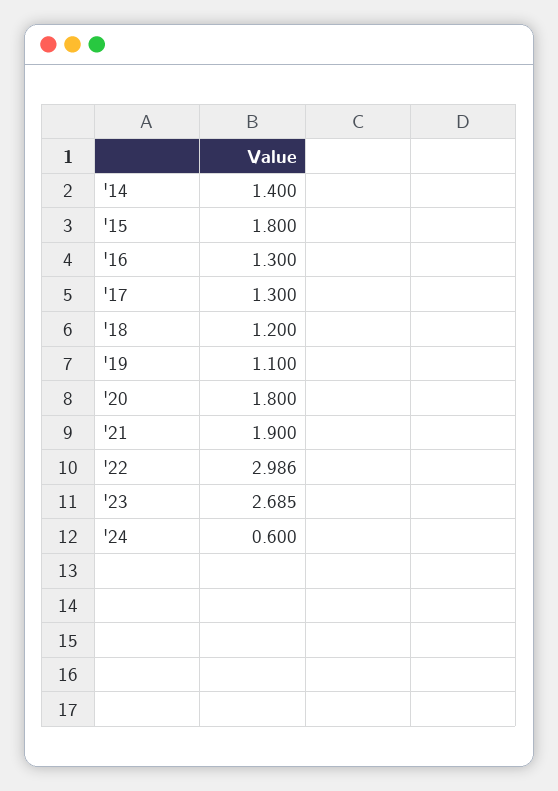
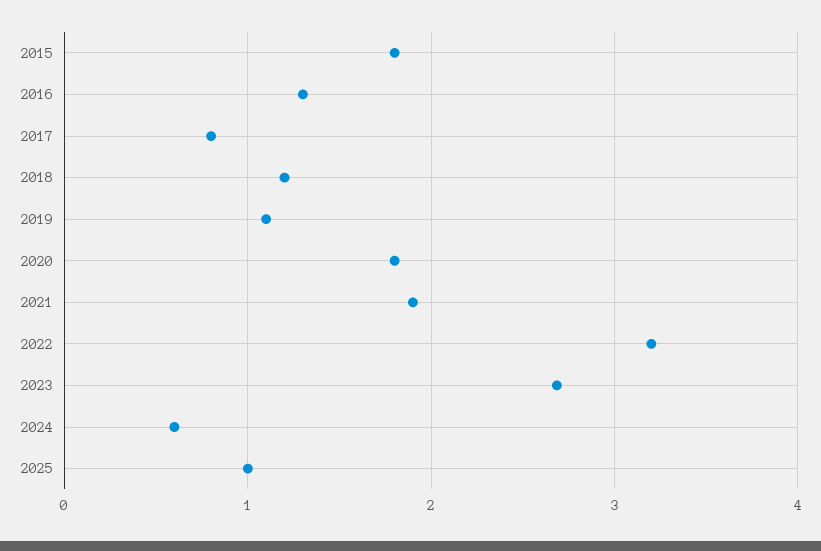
'14: 1.4 -> none
'17: 1.3 -> 0.8
'22: 2.986 -> 3.2
2025: none -> 1

